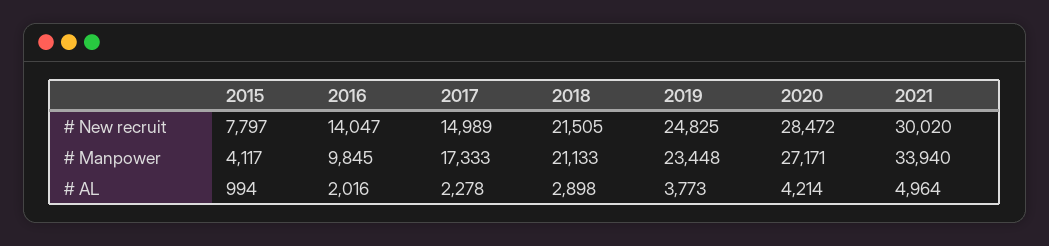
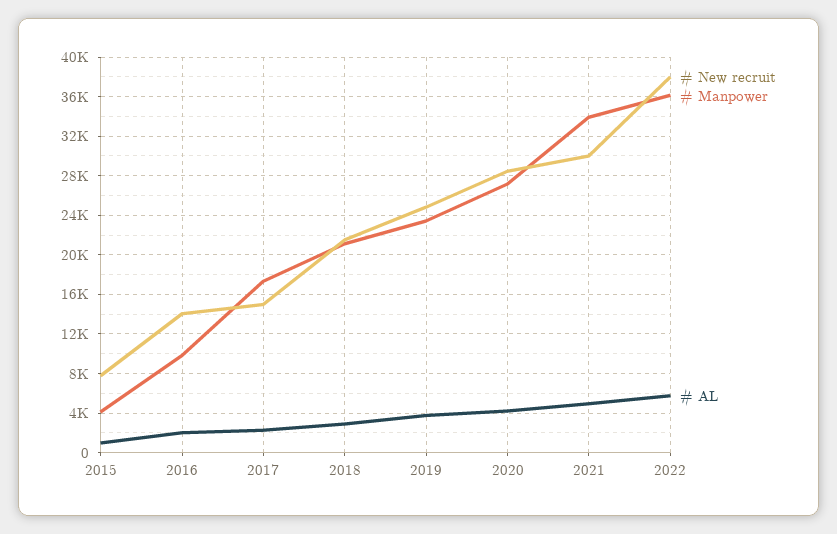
# New recruit, 2022: none -> 38000
# Manpower, 2022: none -> 36000
# AL, 2022: none -> 6000

